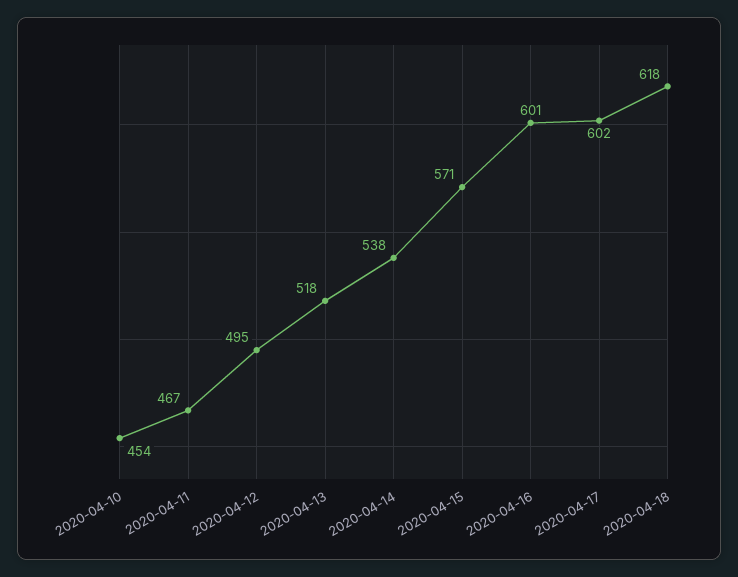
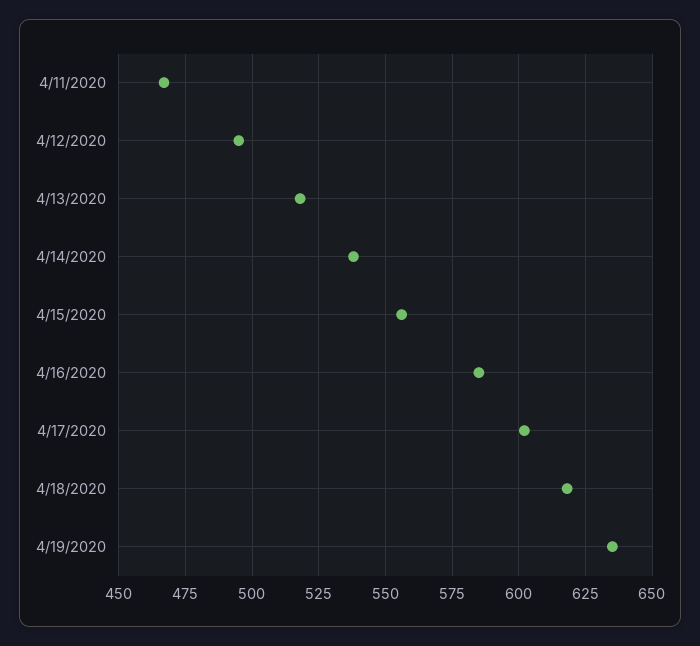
2020-04-10: 454 -> none
2020-04-15: 571 -> 555
2020-04-16: 601 -> 585
4/19/2020: none -> 635

